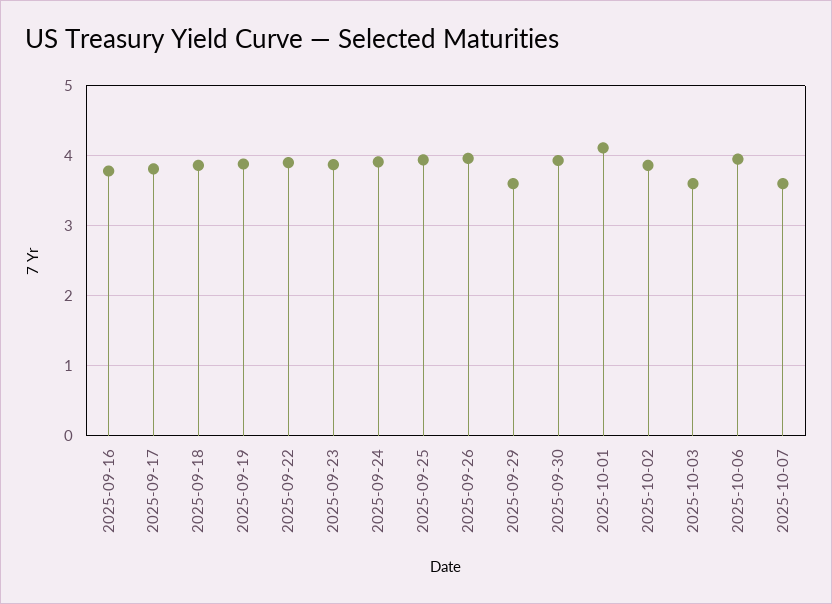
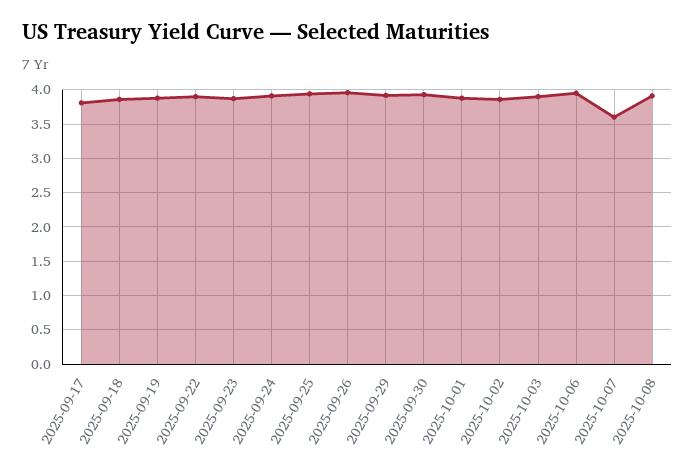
2025-09-16: 3.8 -> none
2025-09-29: 3.6 -> 3.9
2025-10-01: 4.1 -> 3.9
2025-10-03: 3.6 -> 3.9
2025-10-08: none -> 3.9

